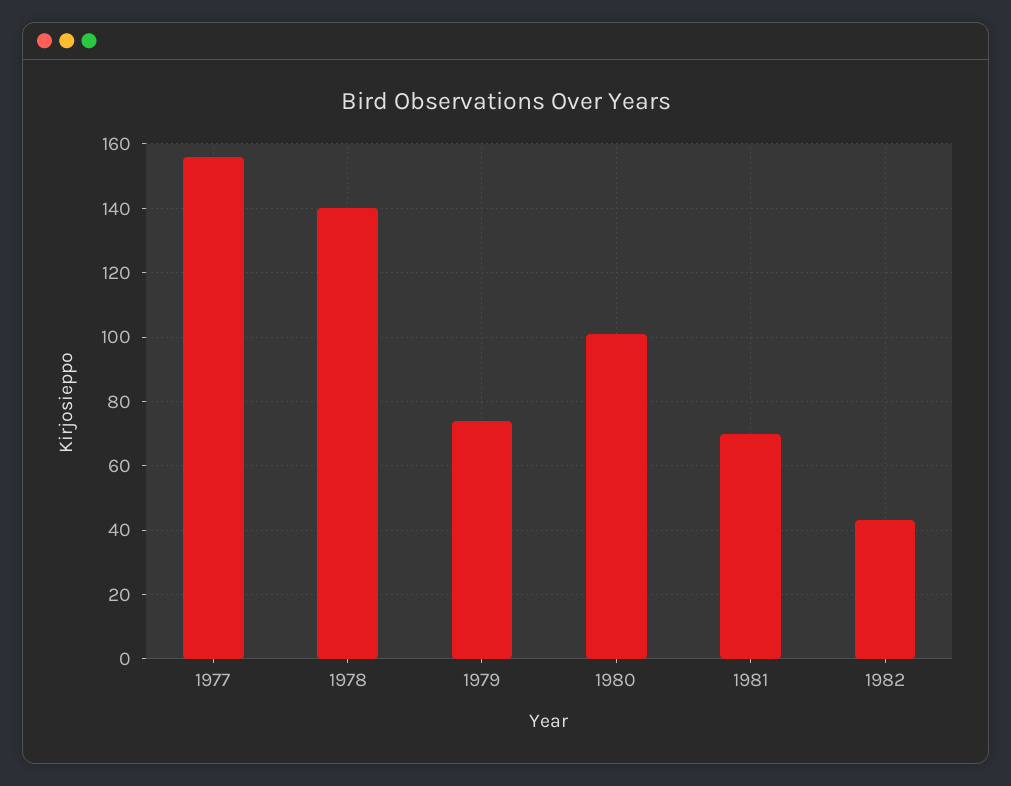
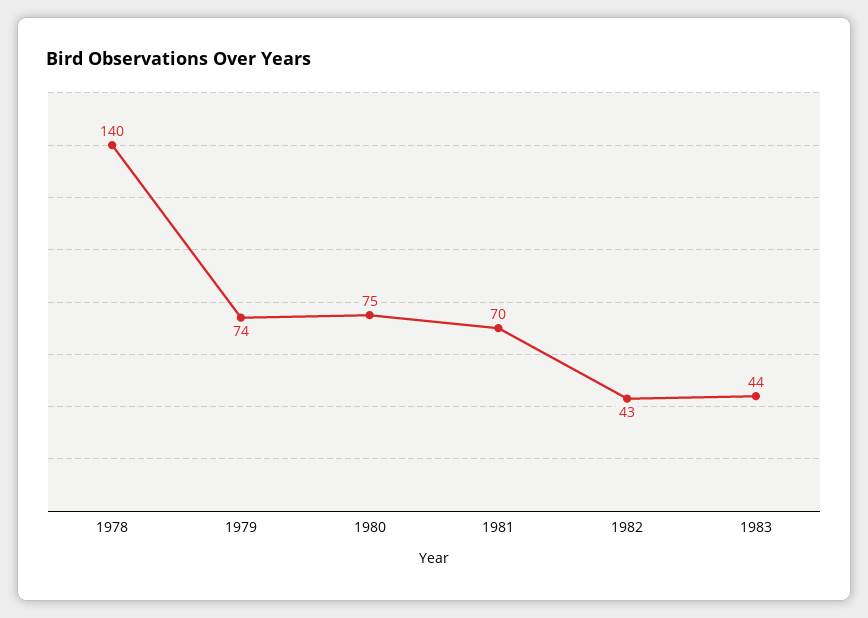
1977: 155 -> none
1980: 100 -> 75
1983: none -> 44

